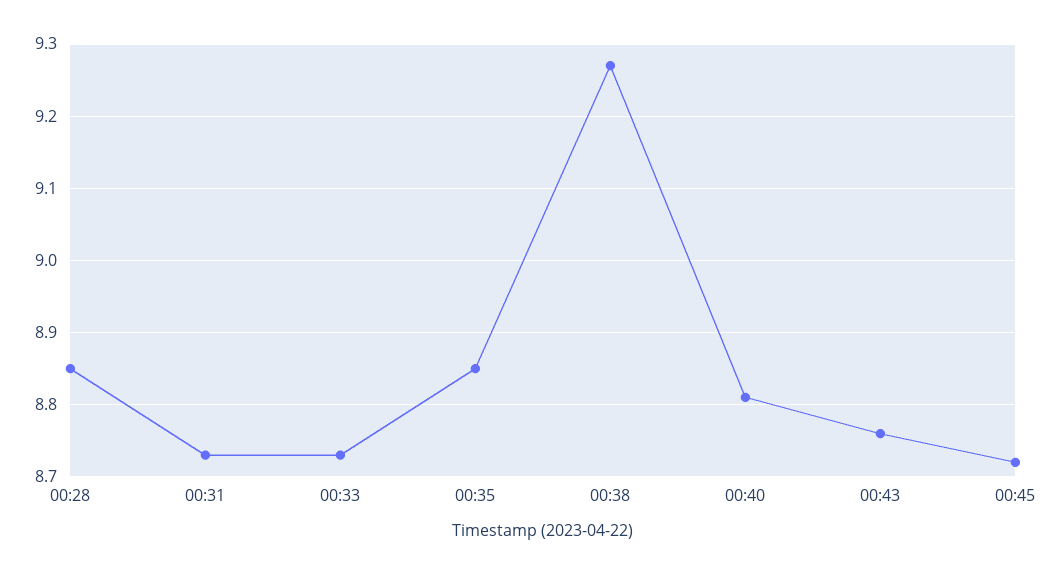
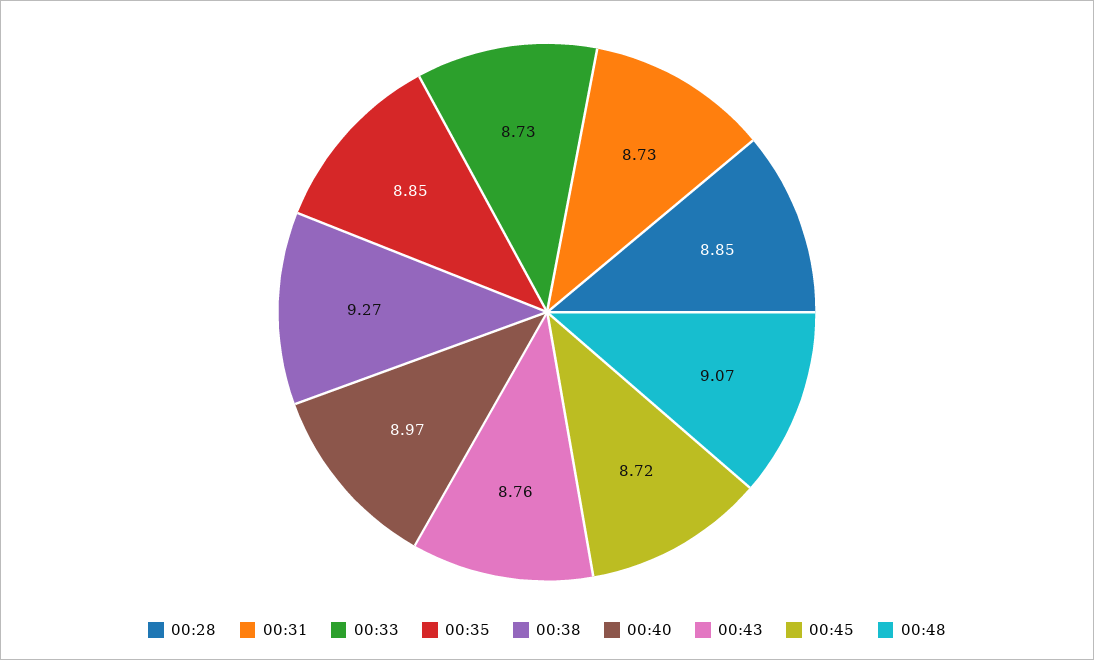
00:40: 8.81 -> 8.97
00:48: none -> 9.07

